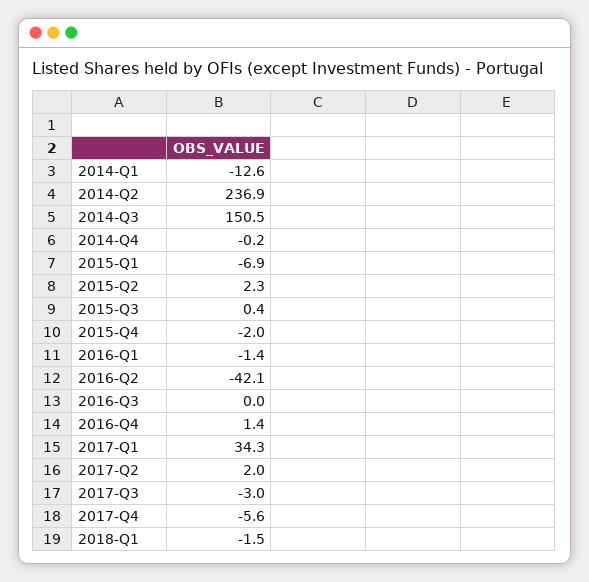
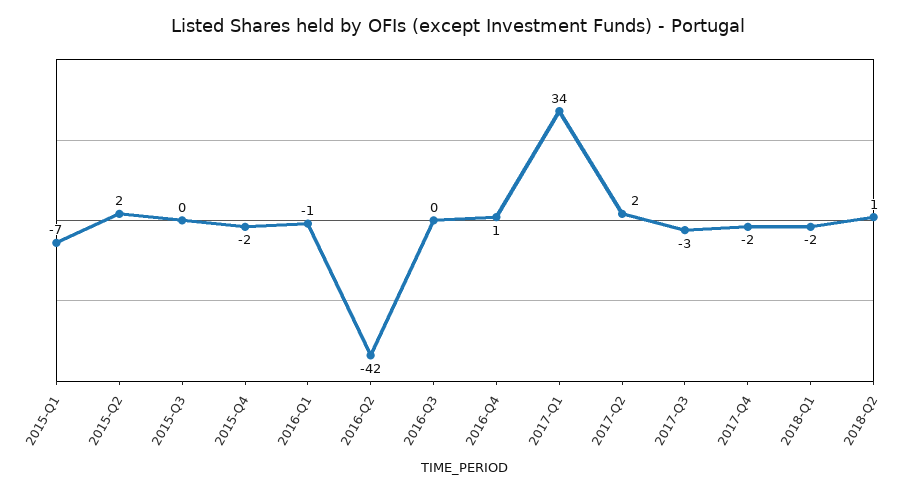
2014-Q1: -12.6 -> none
2014-Q2: 236.9 -> none
2014-Q3: 150.5 -> none
2014-Q4: -0.2 -> none
2017-Q4: -5.6 -> -2
2018-Q2: none -> 1

